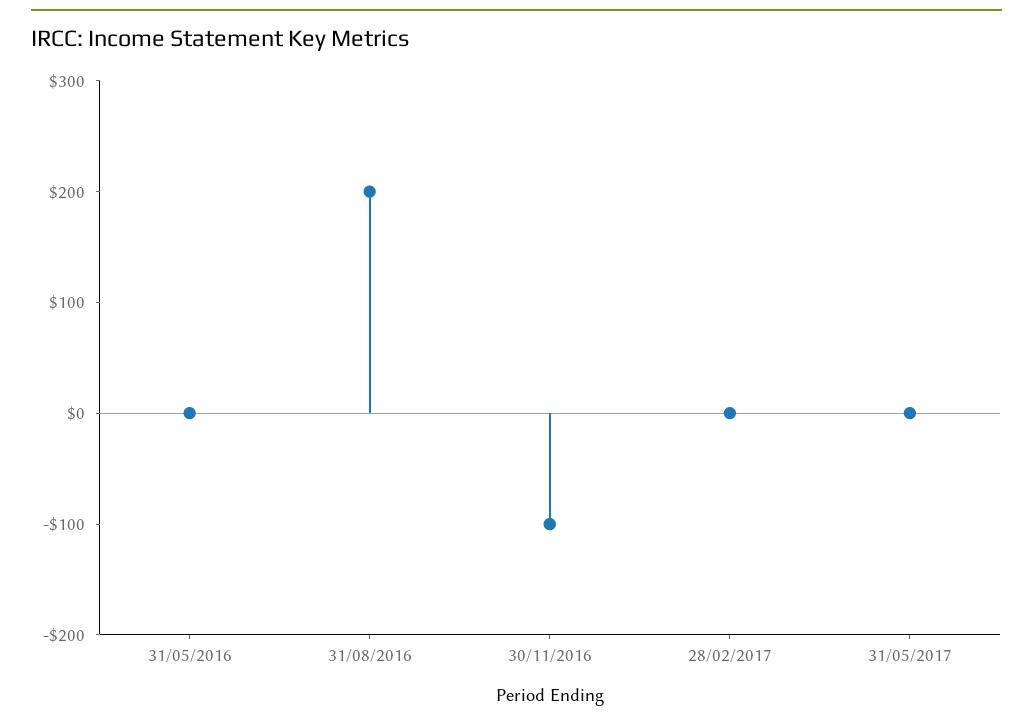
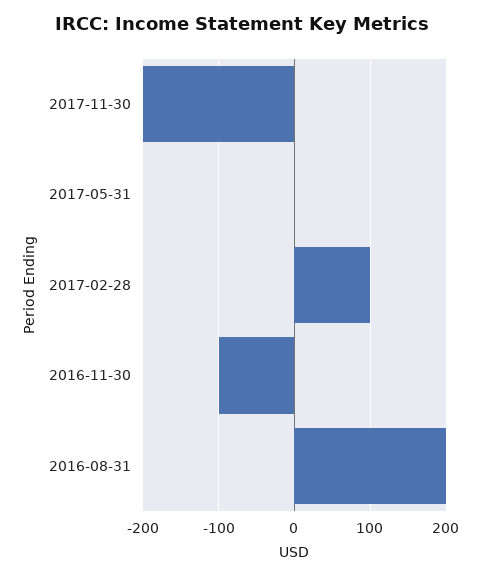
31/05/2016: 0 -> none
28/02/2017: 0 -> 100
2017-11-30: none -> -200

